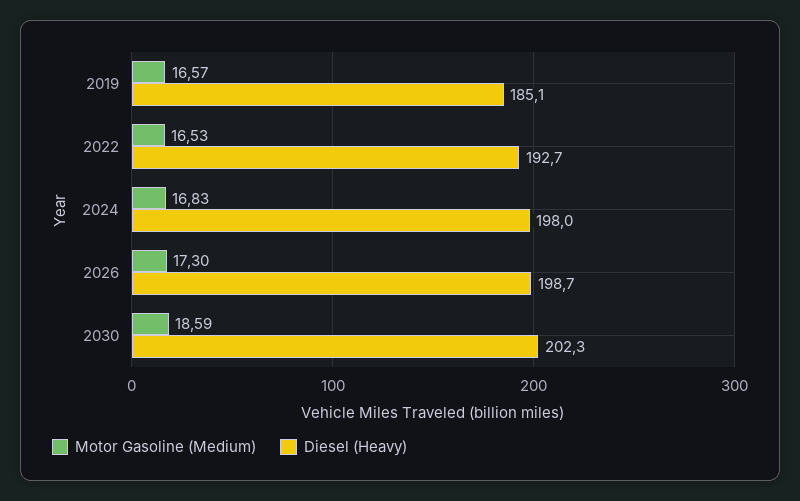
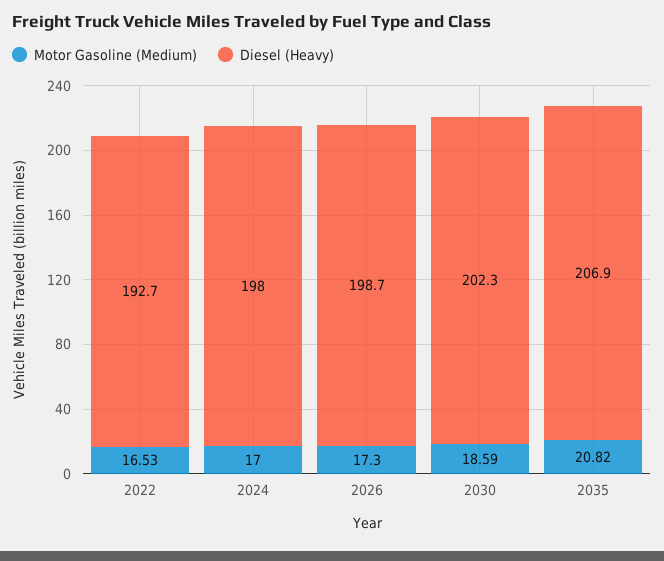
Motor Gasoline (Medium), 2019: 16.57 -> none
Diesel (Heavy), 2019: 185.1 -> none
Motor Gasoline (Medium), 2024: 16.83 -> 17
Motor Gasoline (Medium), 2035: none -> 20.82
Diesel (Heavy), 2035: none -> 206.9

